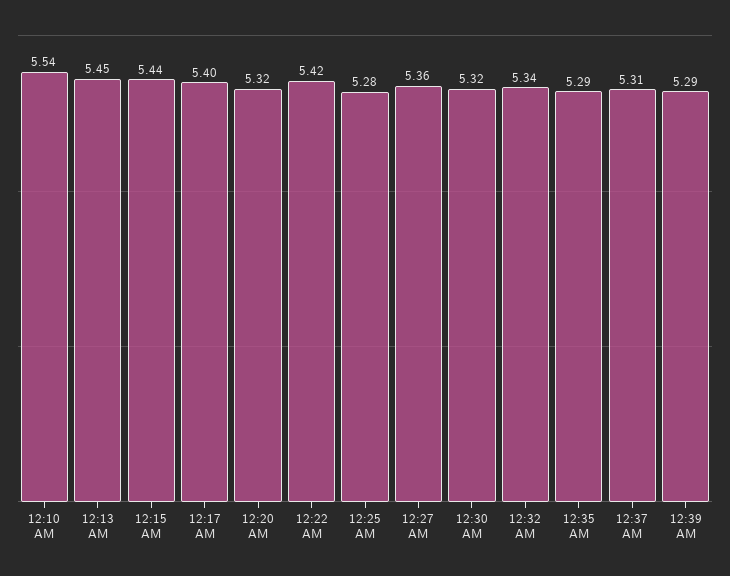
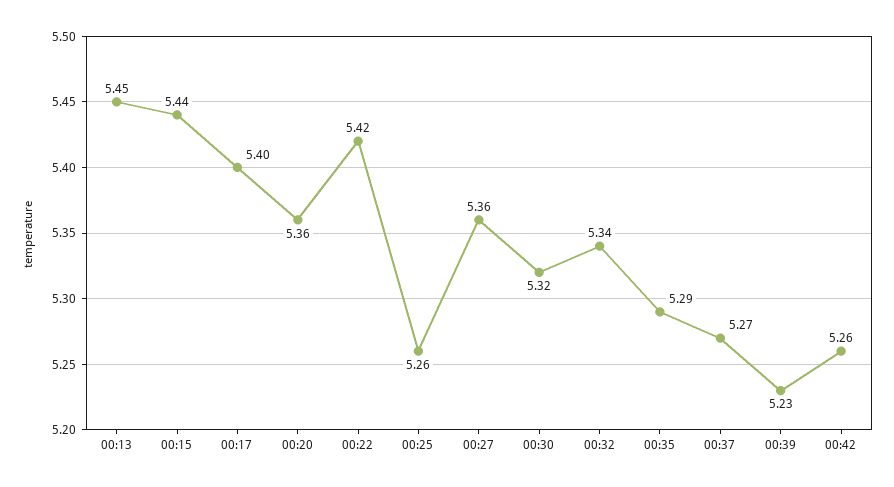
12:10 AM: 5.54 -> none
12:20 AM: 5.32 -> 5.36
12:25 AM: 5.28 -> 5.26
12:37 AM: 5.31 -> 5.27
12:39 AM: 5.29 -> 5.23
00:42: none -> 5.26

